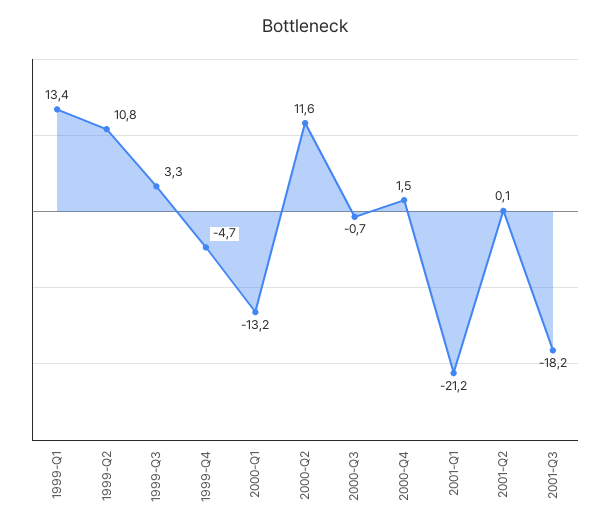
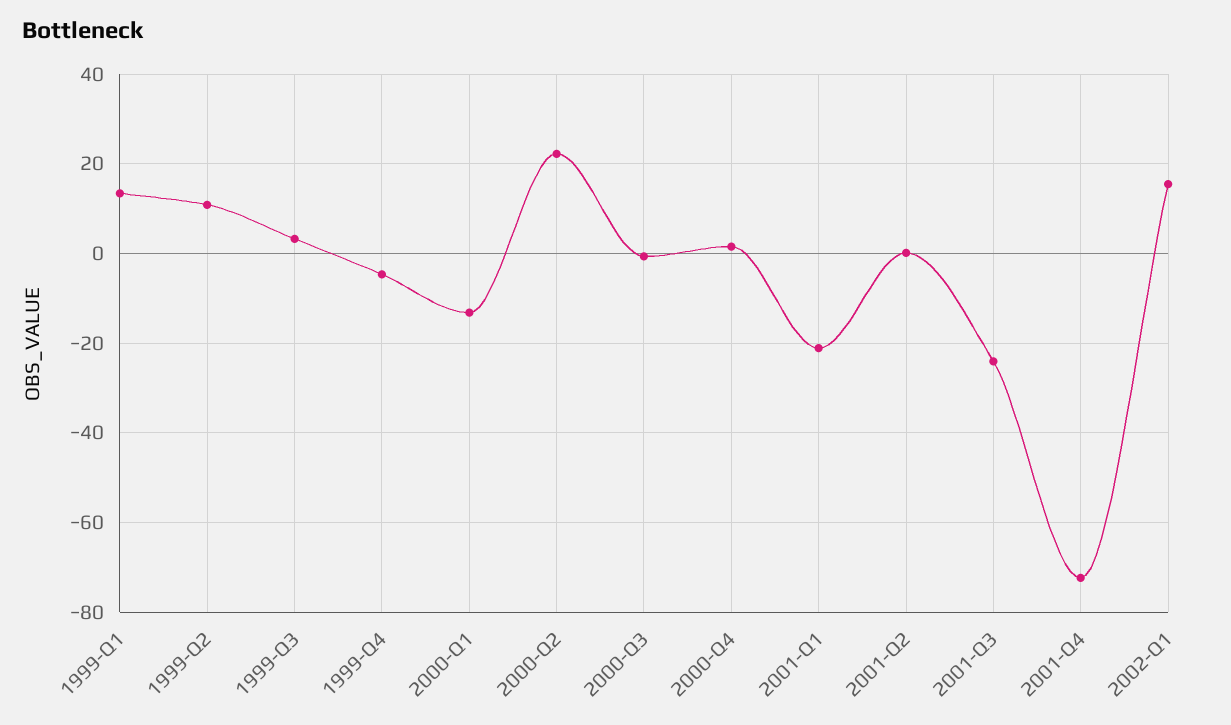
2000-Q2: 11.6 -> 22
2001-Q3: -18.2 -> -24
2001-Q4: none -> -72
2002-Q1: none -> 16

